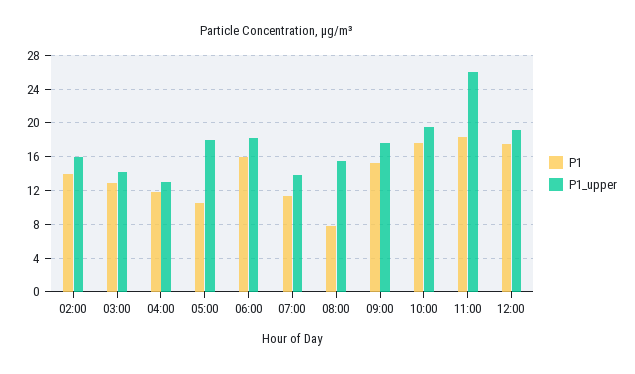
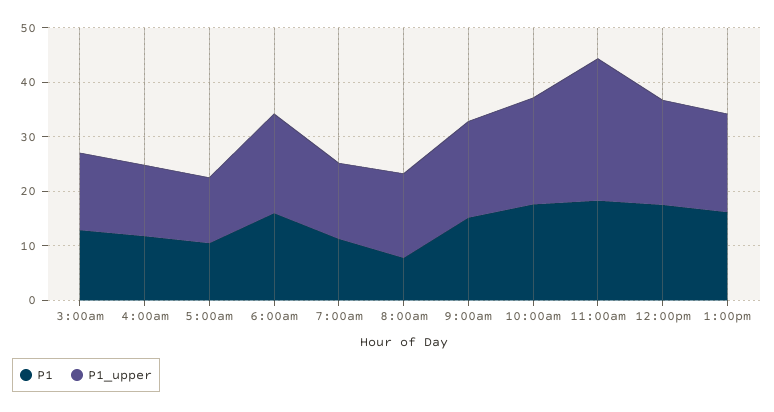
P1, 02:00: 14 -> none
P1_upper, 02:00: 16 -> none
P1_upper, 05:00: 18 -> 12
P1, 1:00pm: none -> 16
P1_upper, 1:00pm: none -> 18

